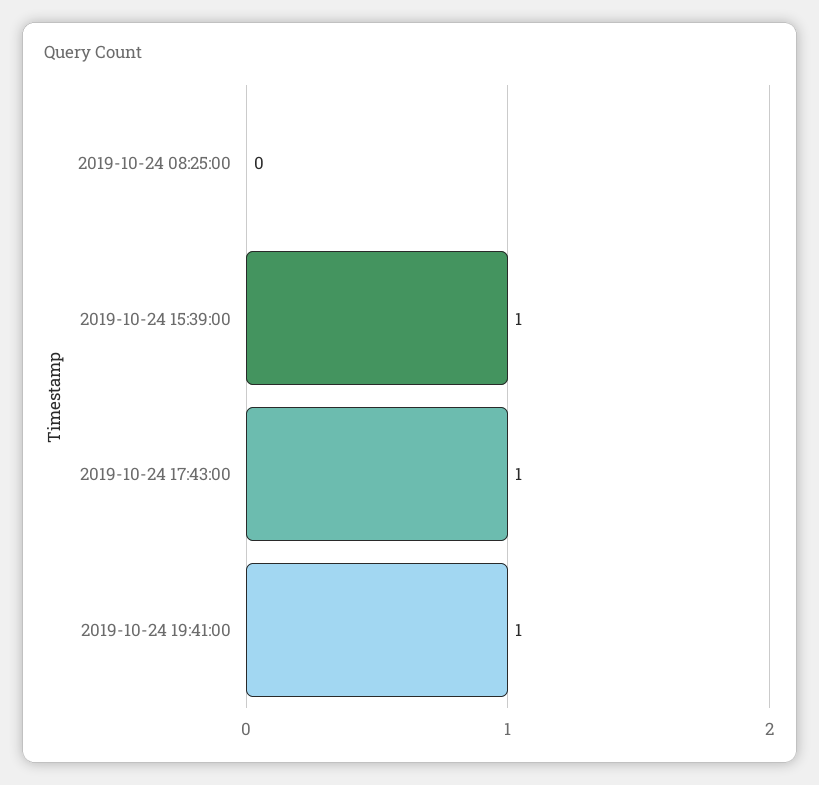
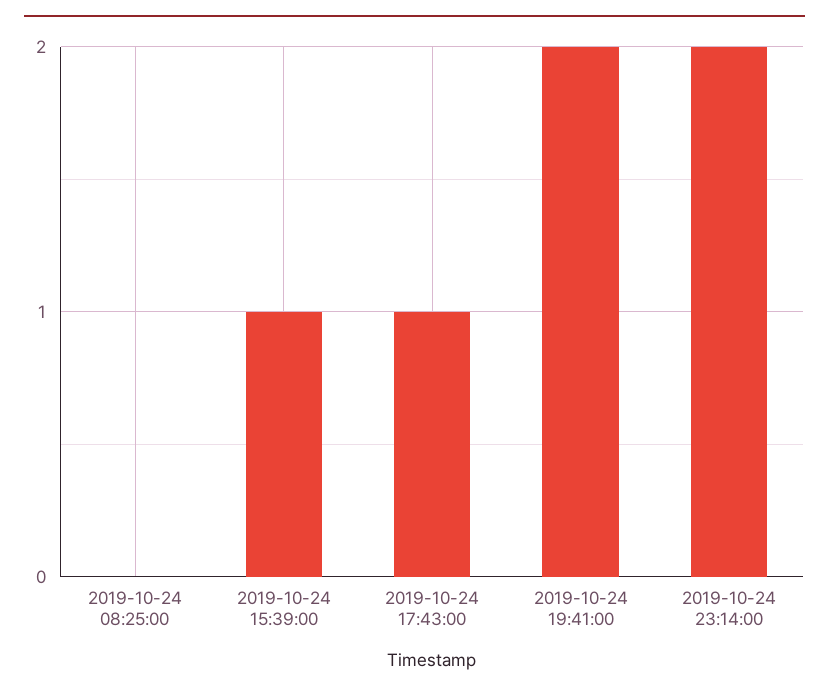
2019-10-24 19:41:00: 1 -> 2
2019-10-24 23:14:00: none -> 2

